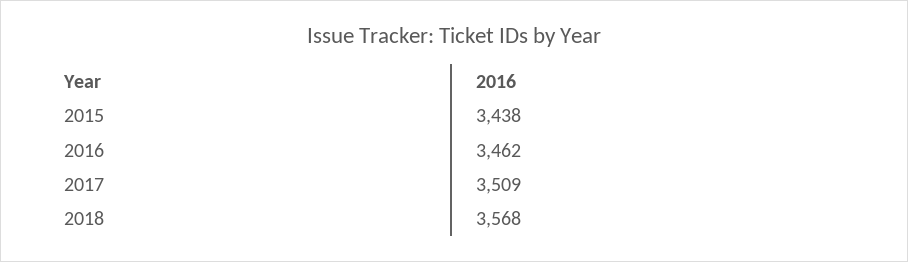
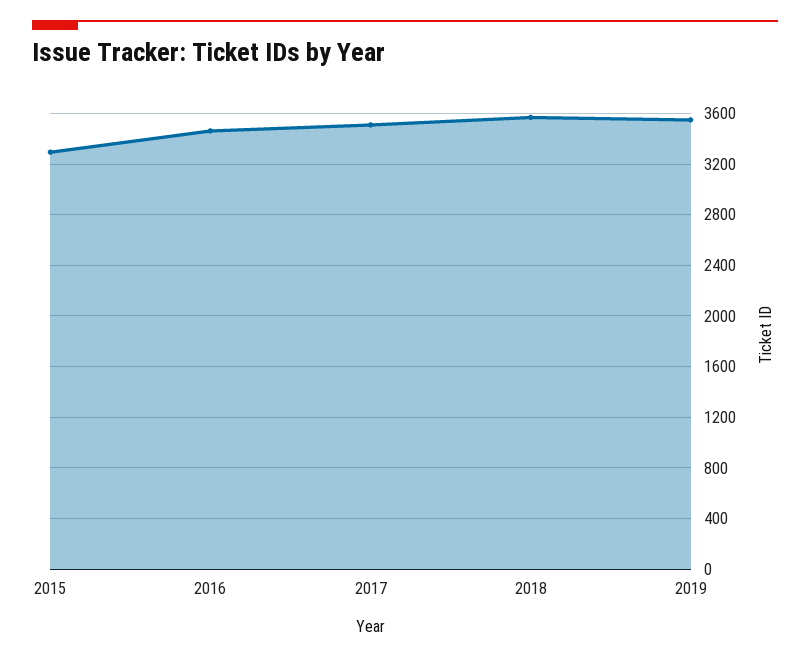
2015: 3438 -> 3300
2019: none -> 3550

